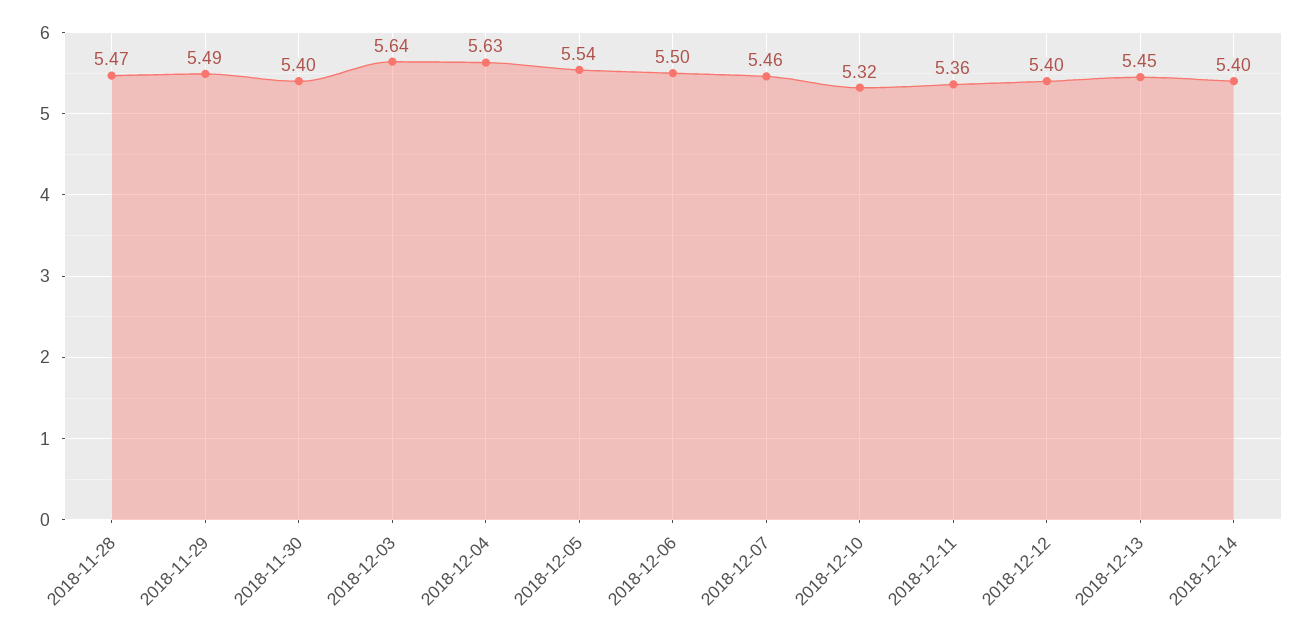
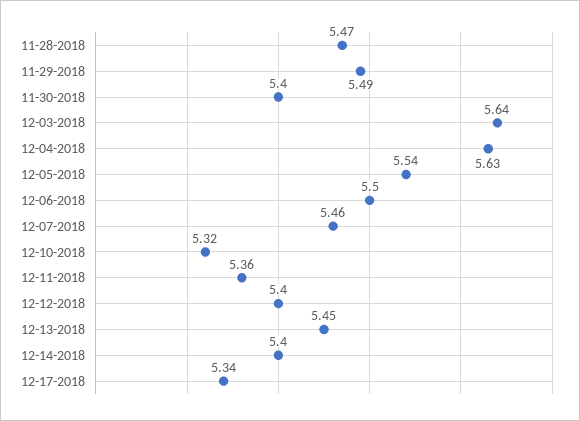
12-17-2018: none -> 5.34

